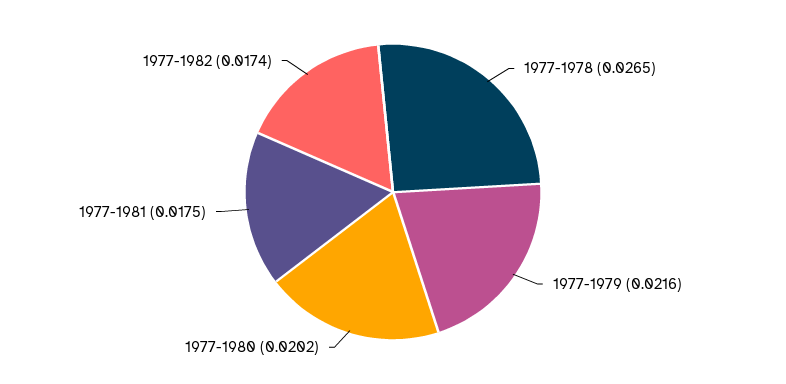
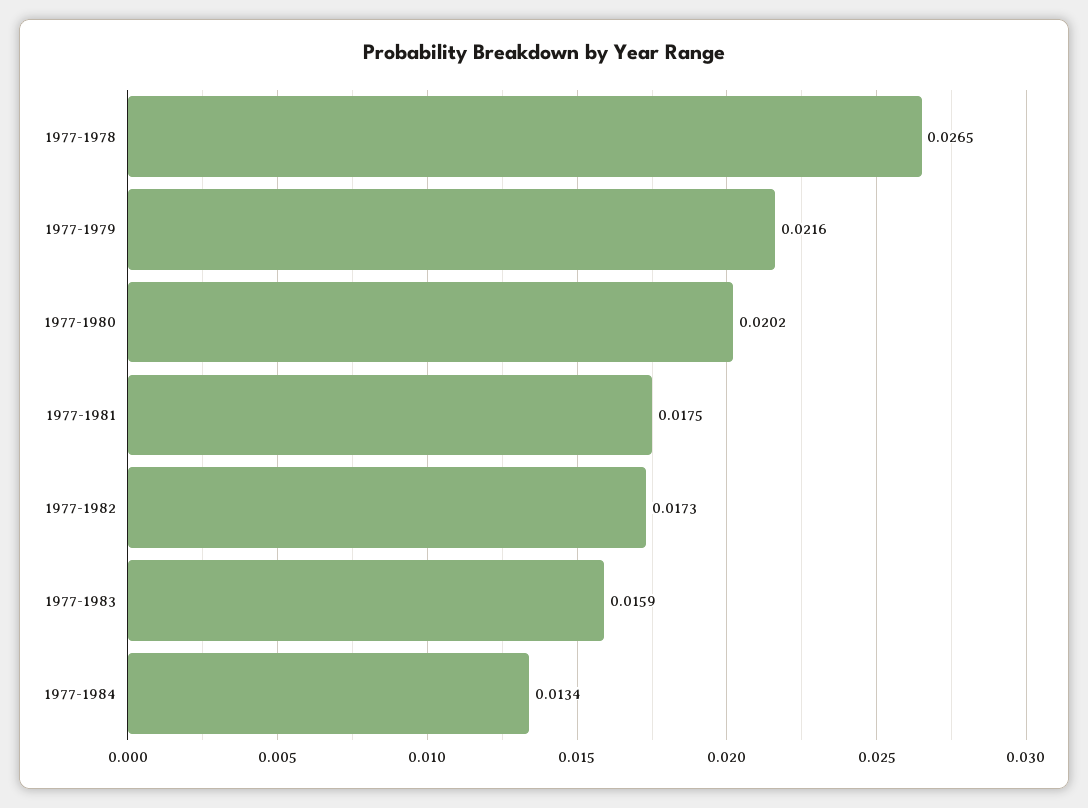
1977-1982: 0.0174 -> 0.0173
1977-1983: none -> 0.0159
1977-1984: none -> 0.0134

